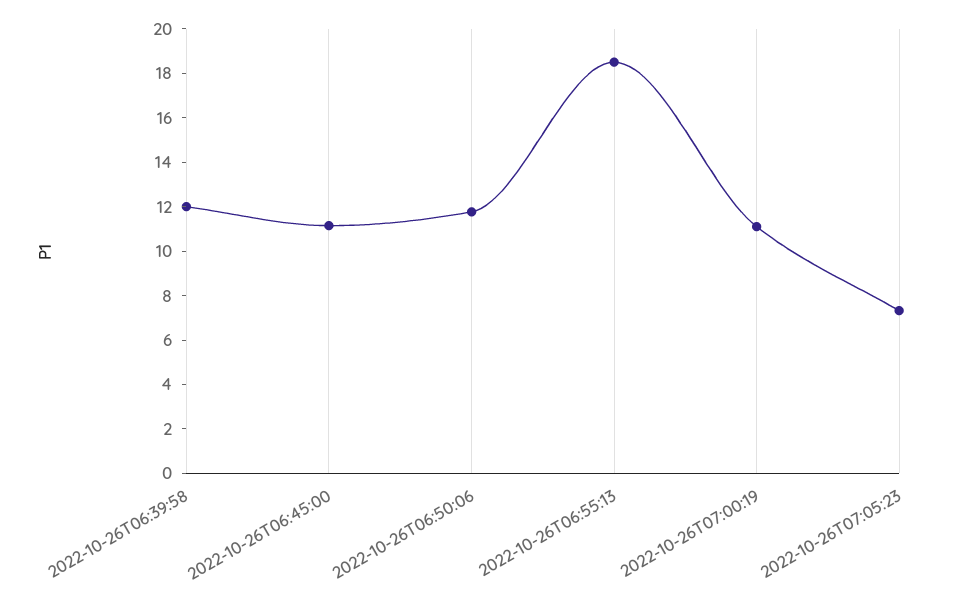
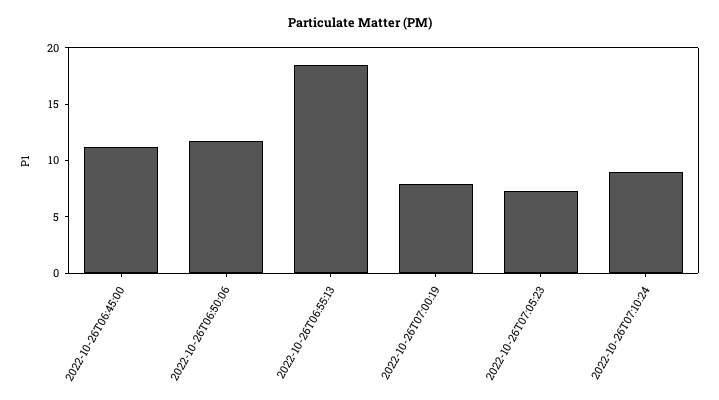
2022-10-26T06:39:58: 12 -> none
2022-10-26T07:00:19: 11 -> 8
2022-10-26T07:10:24: none -> 9

